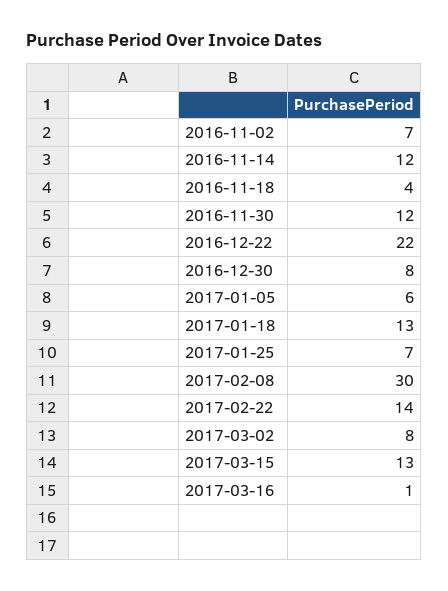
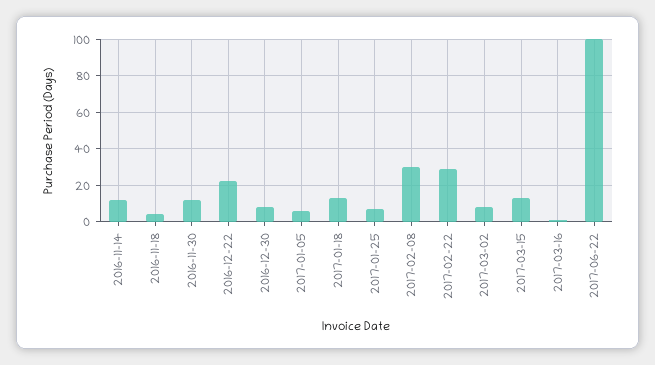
2016-11-02: 7 -> none
2017-02-22: 14 -> 30
2017-06-22: none -> 100

